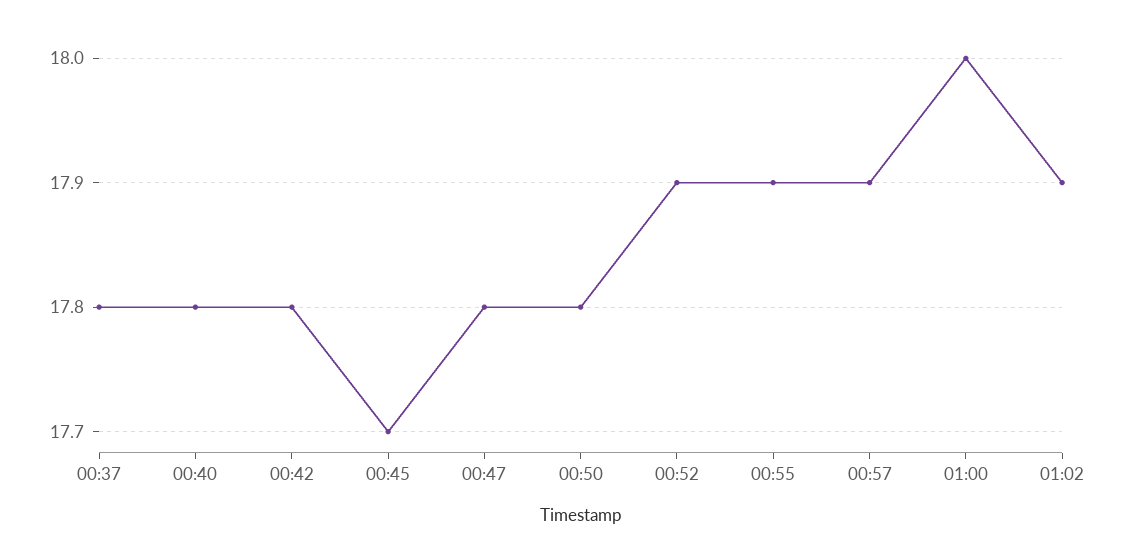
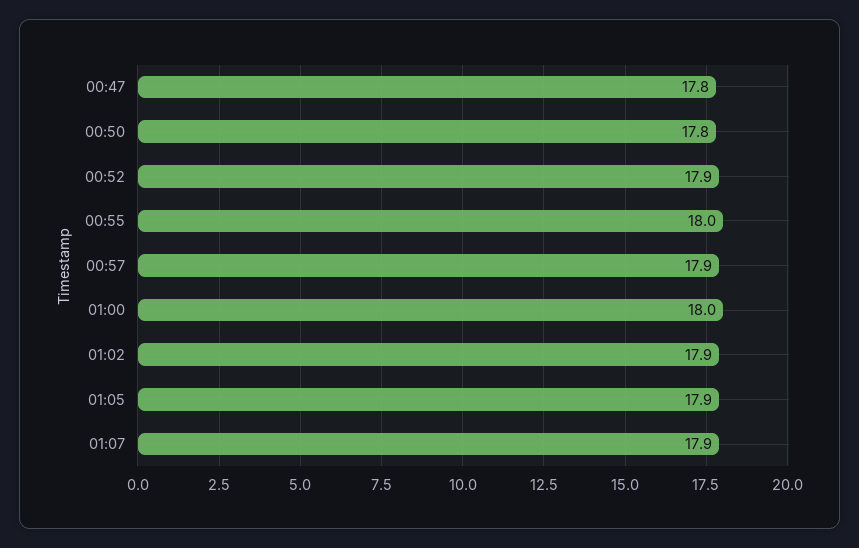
00:37: 17.8 -> none
00:40: 17.8 -> none
00:42: 17.8 -> none
00:45: 17.7 -> none
00:55: 17.9 -> 18
01:05: none -> 17.9
01:07: none -> 17.9

